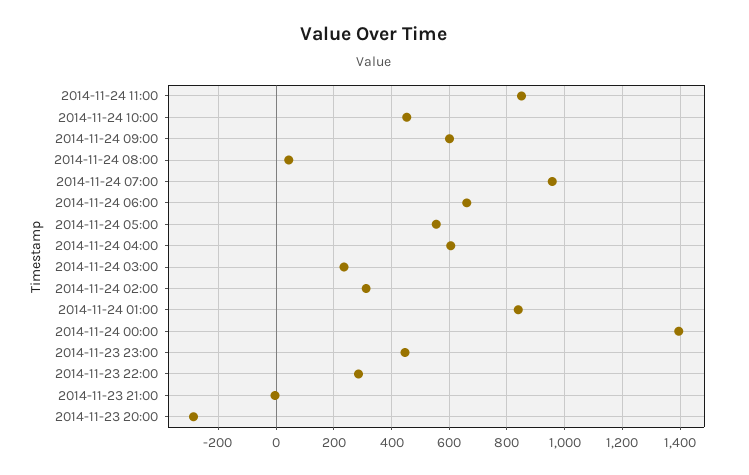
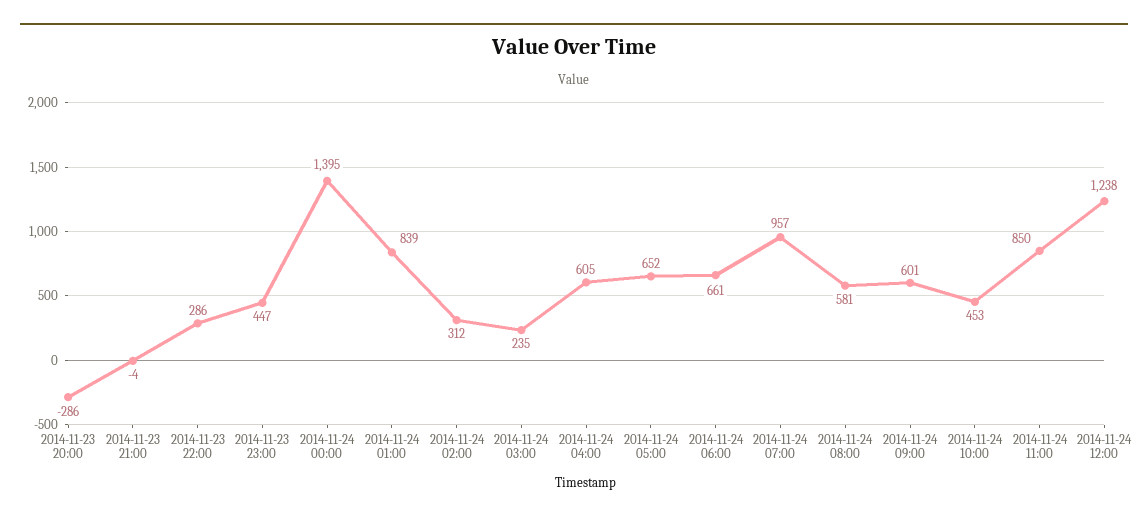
2014-11-24 08:00: 50 -> 581
2014-11-24 05:00: 550 -> 652
2014-11-24 12:00: none -> 1238

